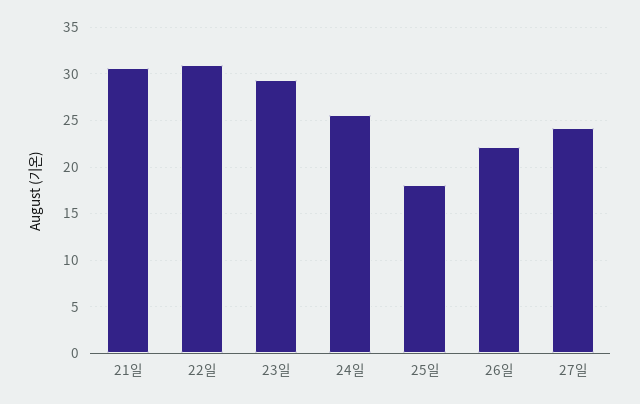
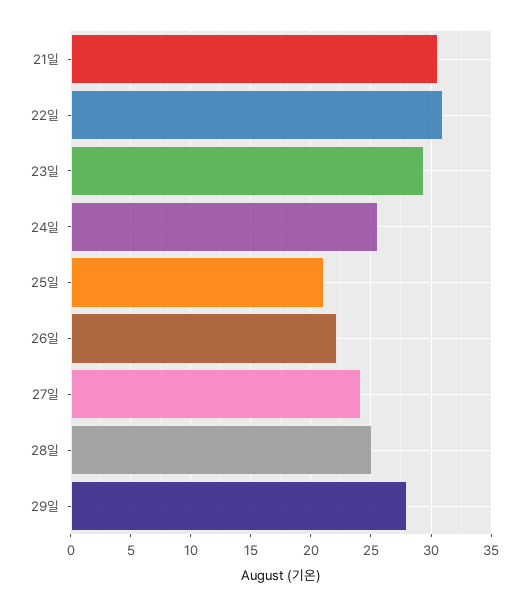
25일: 18 -> 21
28일: none -> 25
29일: none -> 28

